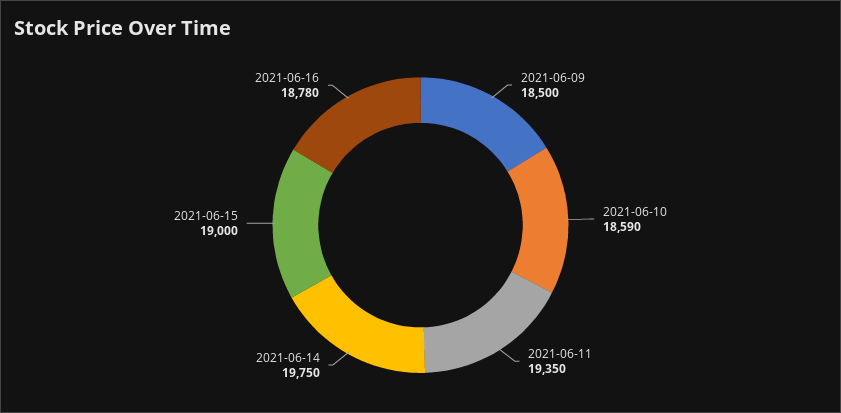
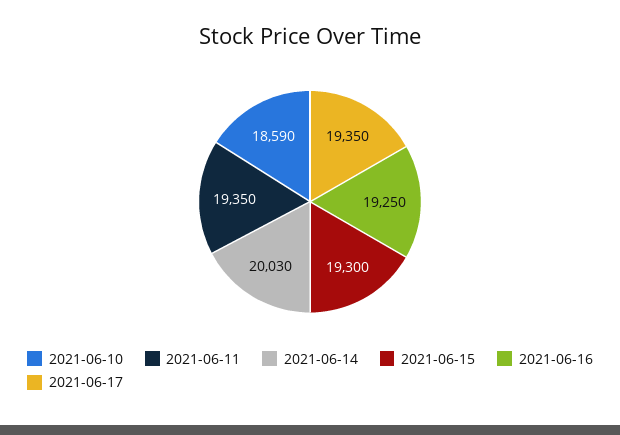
2021-06-09: 18500 -> none
2021-06-14: 19750 -> 20030
2021-06-15: 19000 -> 19300
2021-06-16: 18780 -> 19250
2021-06-17: none -> 19350

